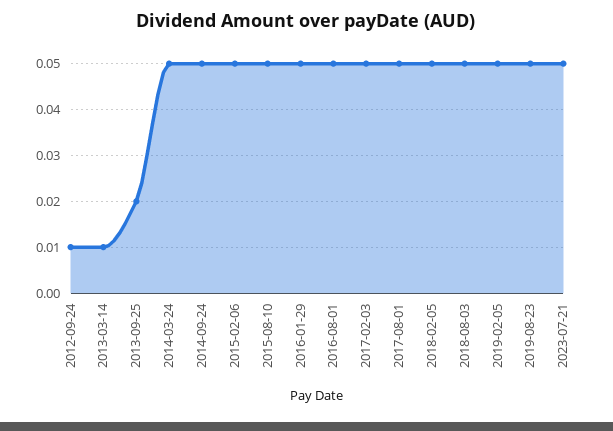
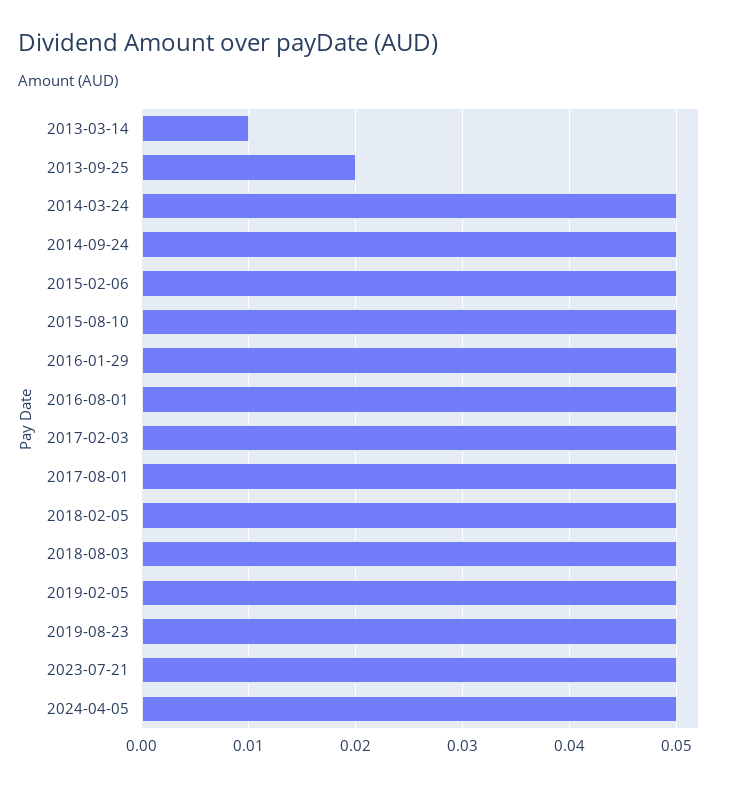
2012-09-24: 0.01 -> none
2024-04-05: none -> 0.05

